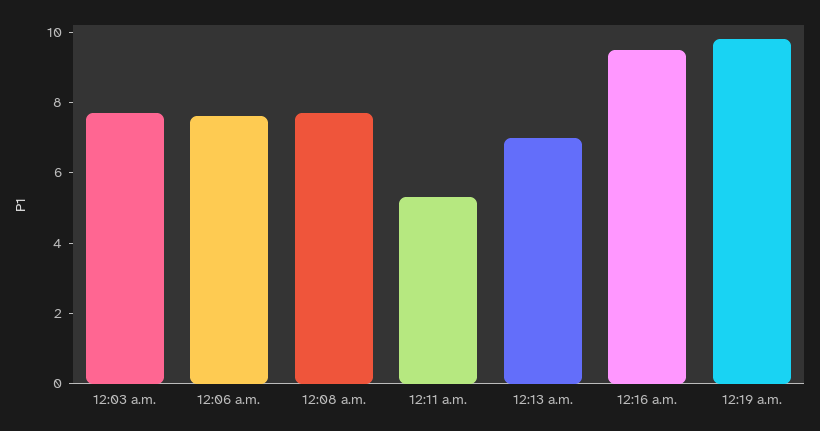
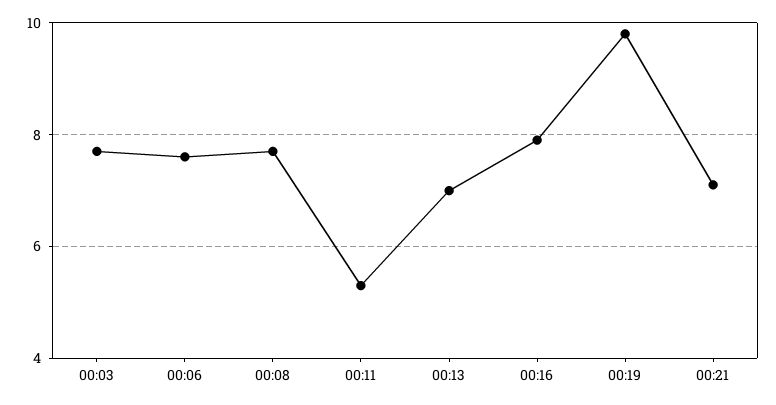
12:16 a.m.: 9.5 -> 8
00:21: none -> 7

